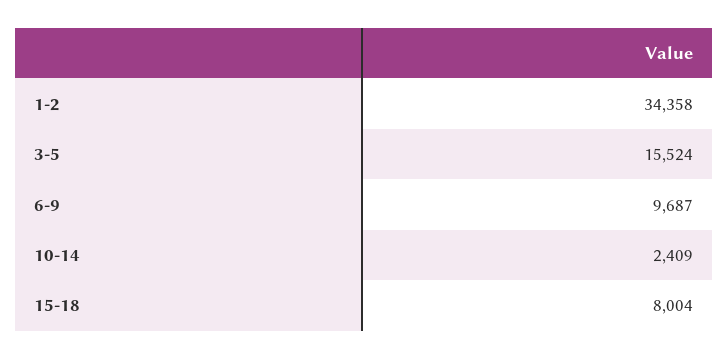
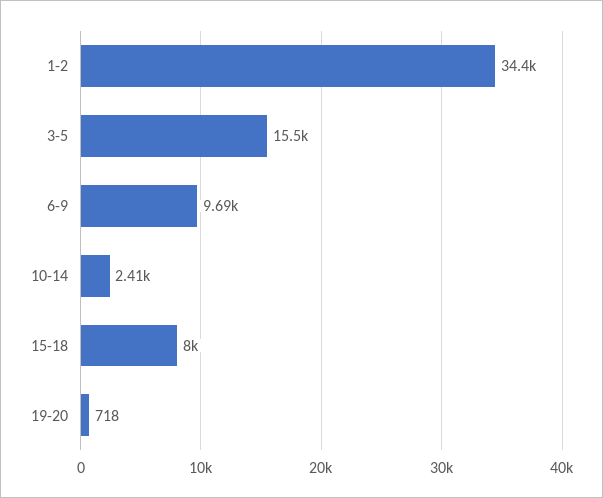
19-20: none -> 718

